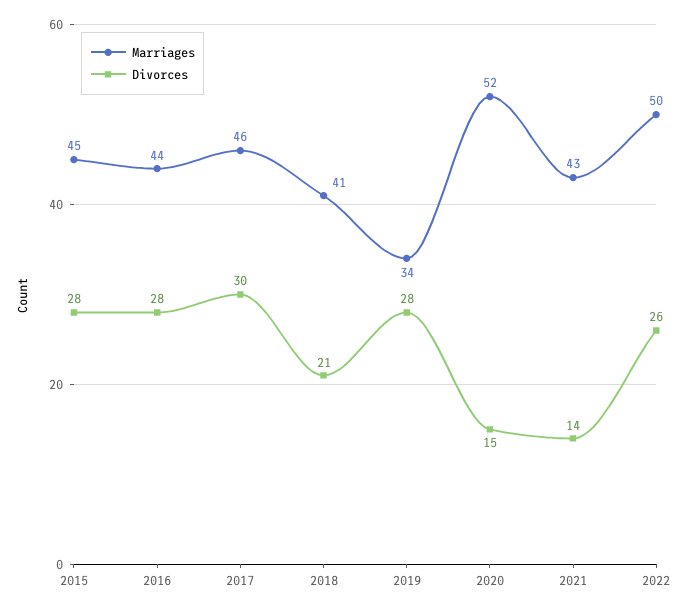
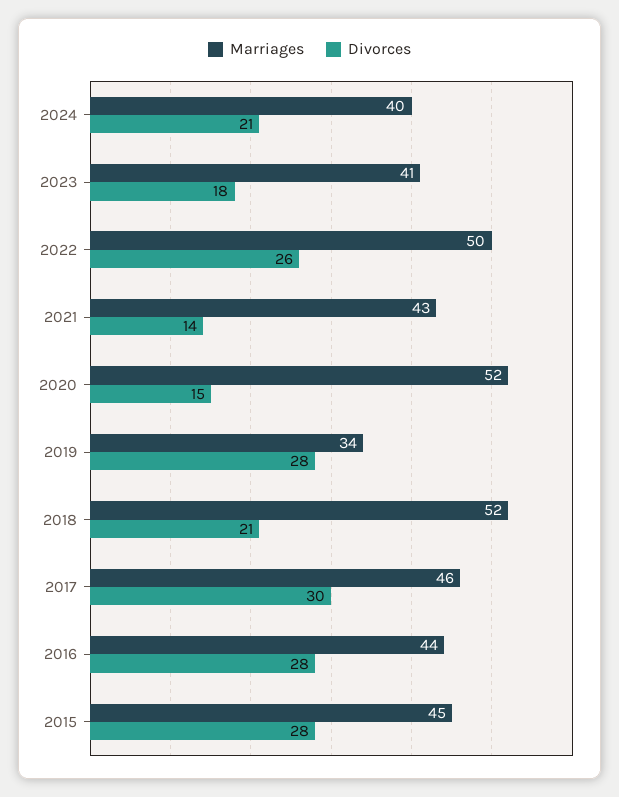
Marriages, 2018: 41 -> 52
Marriages, 2024: none -> 40
Divorces, 2024: none -> 21
Marriages, 2023: none -> 41
Divorces, 2023: none -> 18

